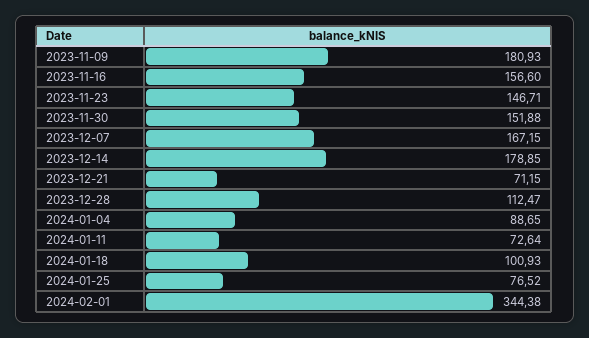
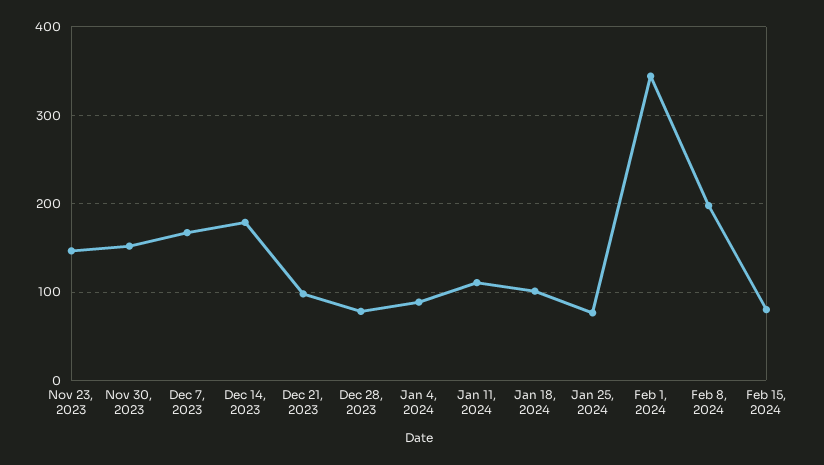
2023-11-09: 180.93 -> none
2023-11-16: 156.6 -> none
2023-12-21: 71.15 -> 100
2023-12-28: 112.47 -> 80
2024-01-11: 72.64 -> 110
Feb 8, 2024: none -> 200
Feb 15, 2024: none -> 80

